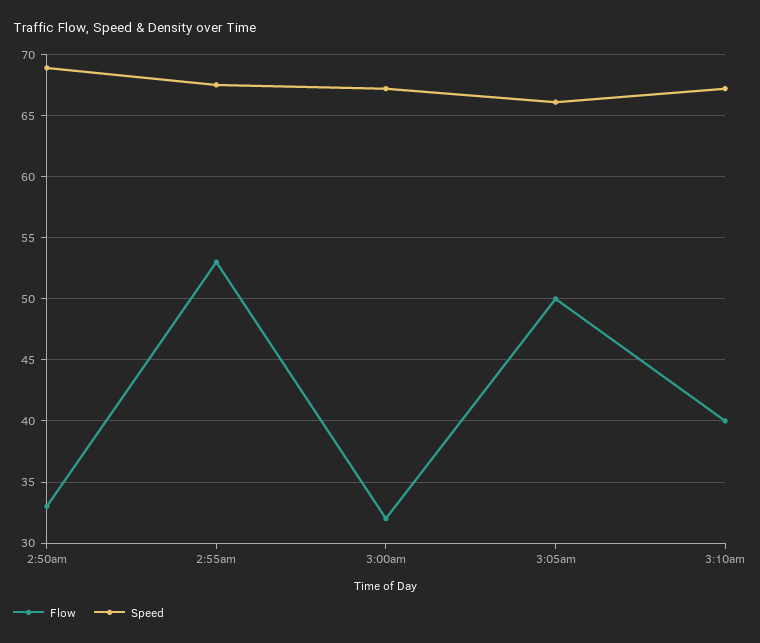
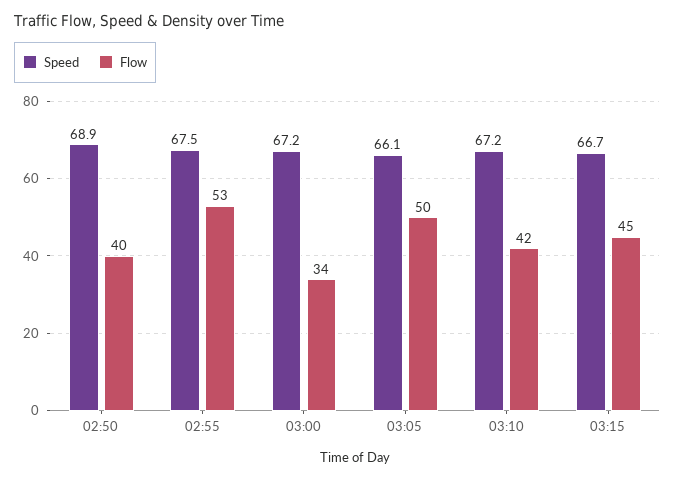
Flow, 2:50am: 33 -> 40
Flow, 3:00am: 32 -> 34
Flow, 3:10am: 40 -> 42
Speed, 03:15: none -> 66.7
Flow, 03:15: none -> 45

